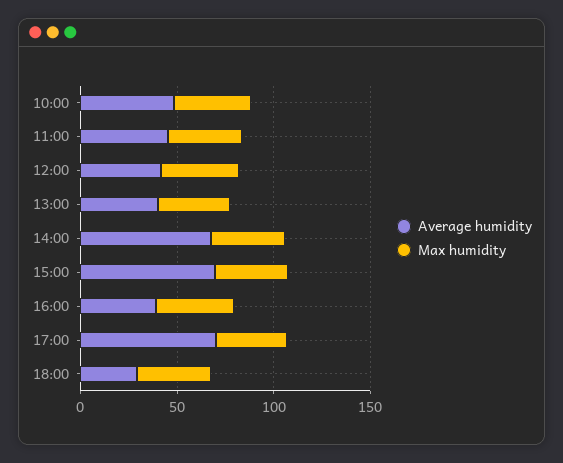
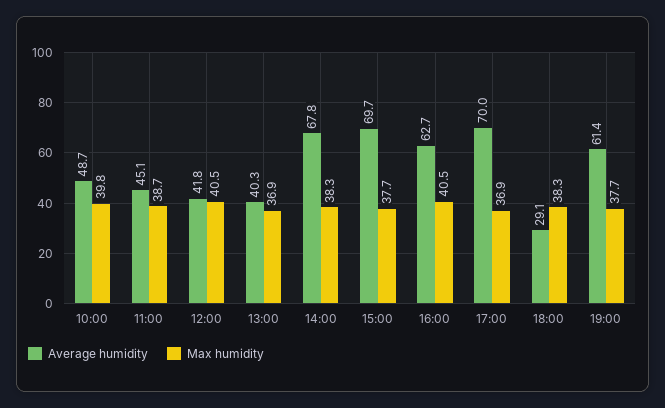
Average humidity, 16:00: 40 -> 62.7
Average humidity, 19:00: none -> 61.4
Max humidity, 19:00: none -> 37.7

